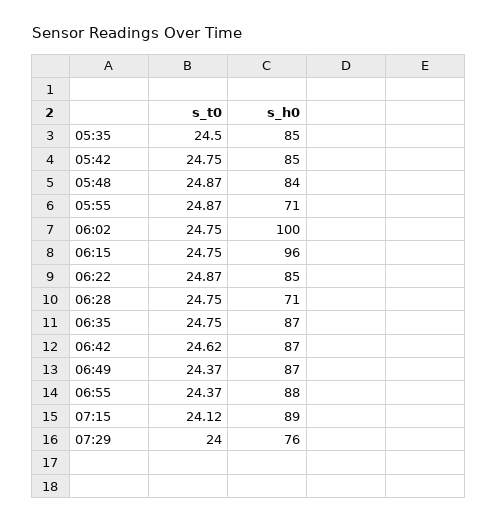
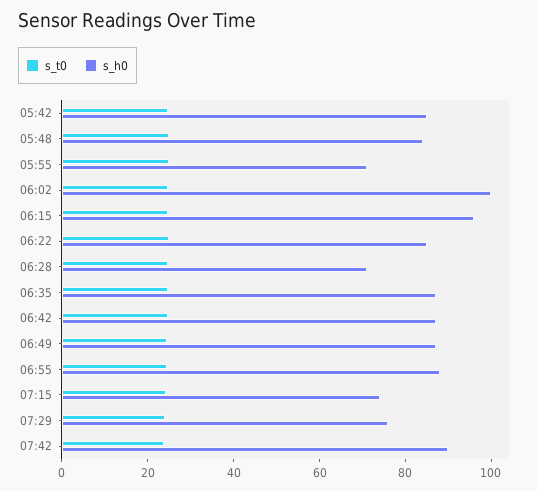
s_t0, 05:35: 24.5 -> none
s_h0, 05:35: 85 -> none
s_h0, 07:15: 89 -> 75
s_t0, 07:42: none -> 25
s_h0, 07:42: none -> 90

